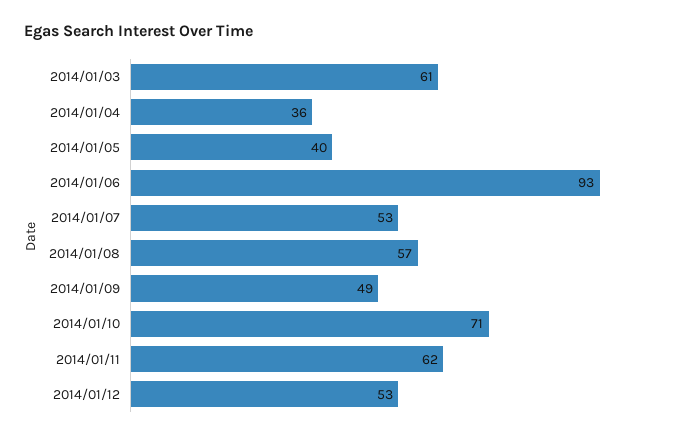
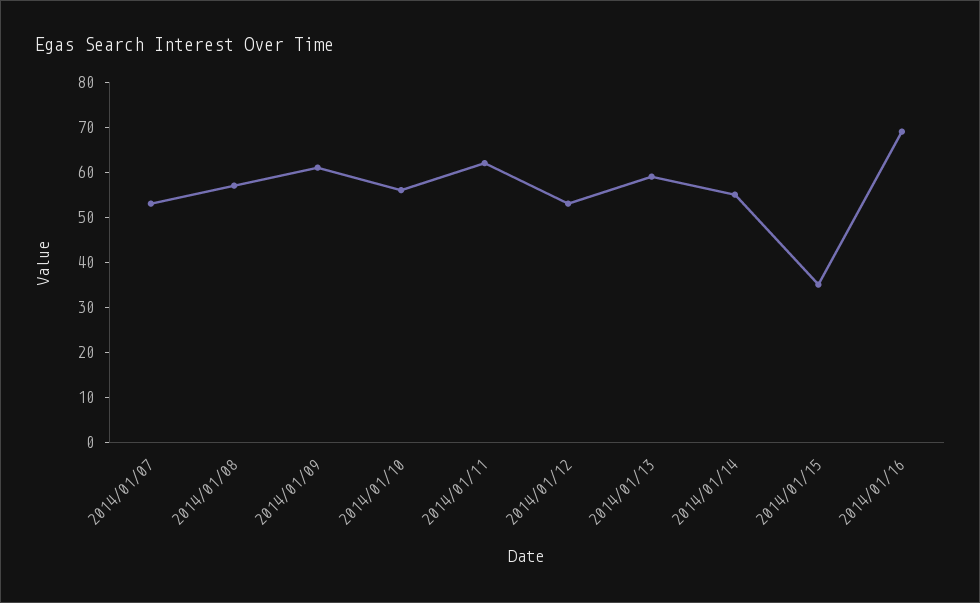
2014/01/03: 61 -> none
2014/01/04: 36 -> none
2014/01/05: 40 -> none
2014/01/06: 93 -> none
2014/01/09: 49 -> 60
2014/01/10: 71 -> 55
2014/01/13: none -> 60
2014/01/14: none -> 55
2014/01/15: none -> 35
2014/01/16: none -> 70

